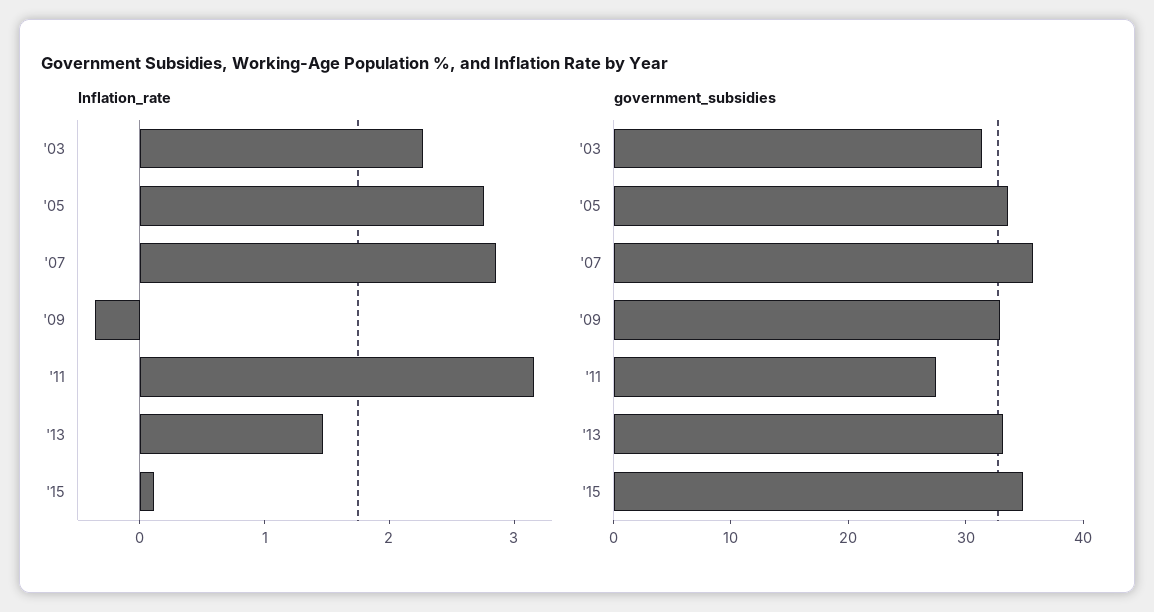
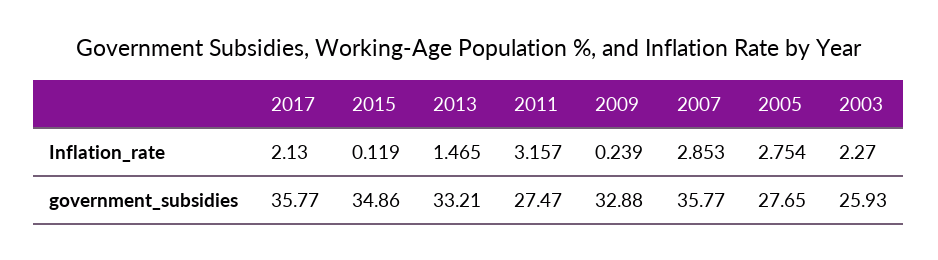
Inflation_rate, '09: -0.4 -> 0.239
government_subsidies, '03: 32 -> 25.93
government_subsidies, '05: 34 -> 27.65
Inflation_rate, 2017: none -> 2.13
government_subsidies, 2017: none -> 35.77

